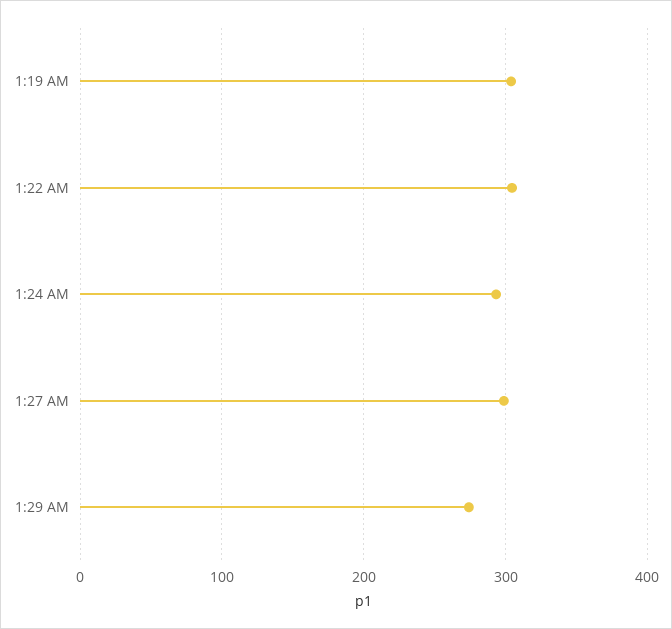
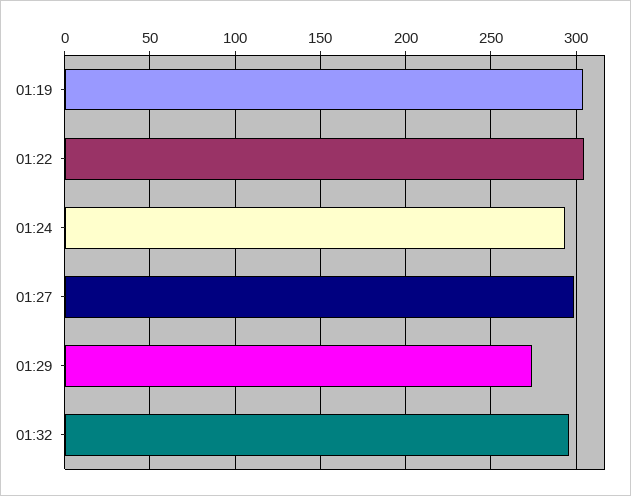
01:32: none -> 295

